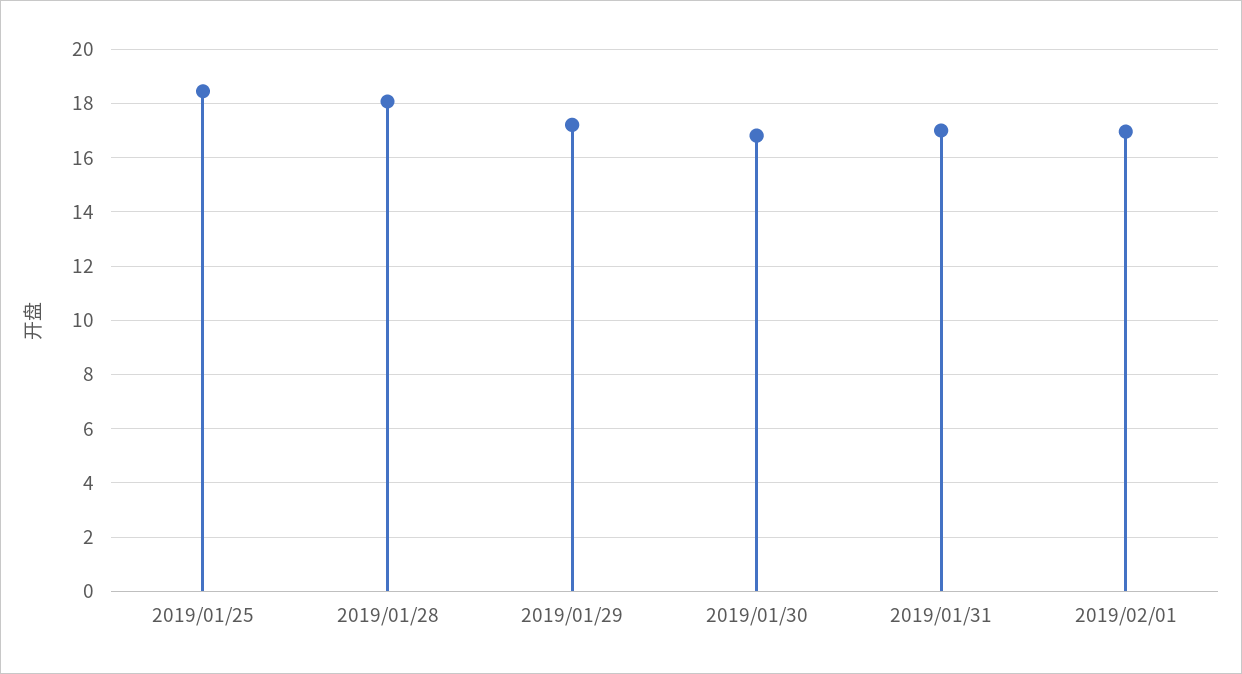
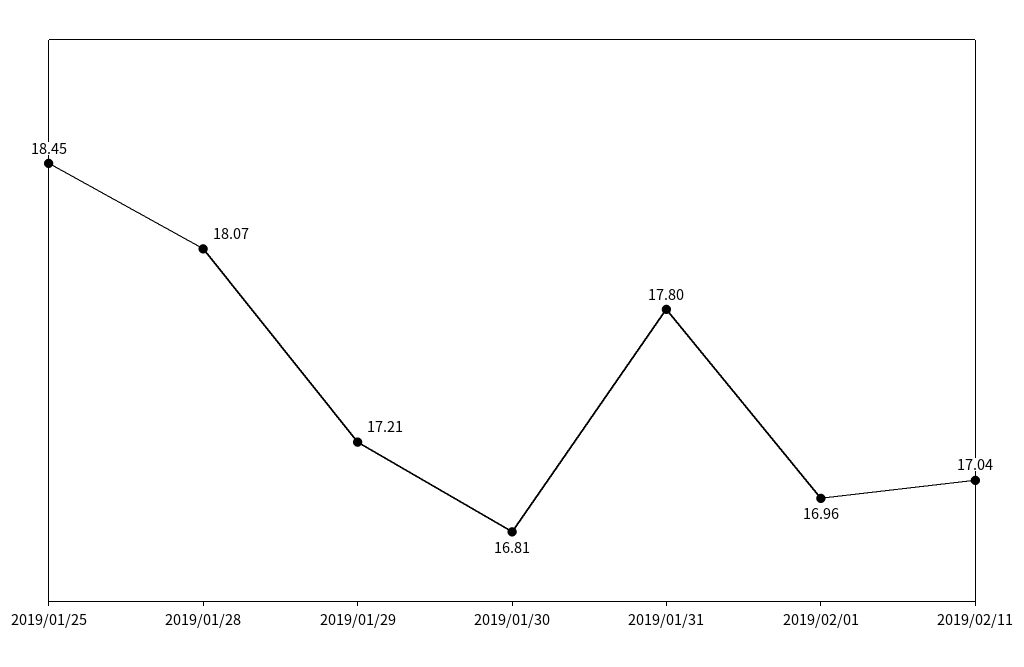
2019/01/31: 17 -> 17.8
2019/02/11: none -> 17.04

